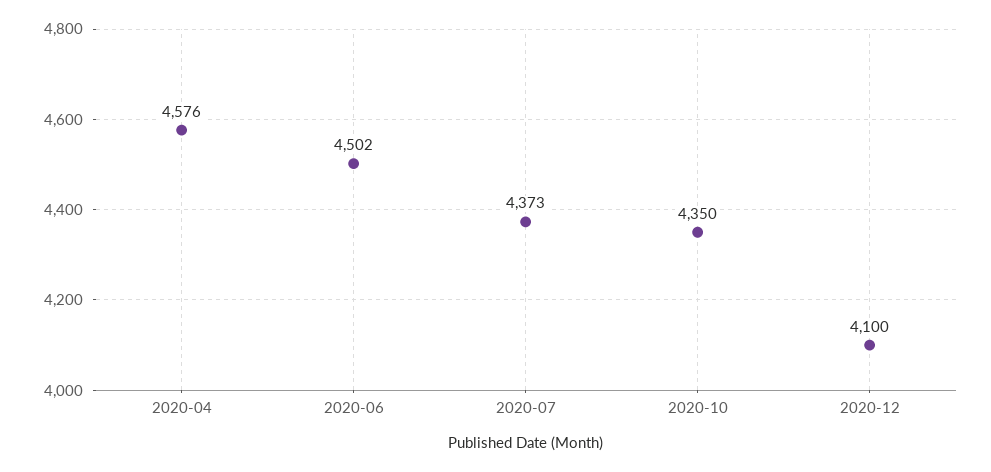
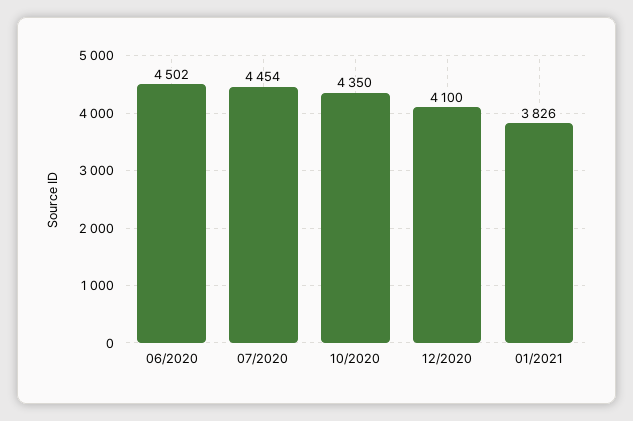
2020-04: 4576 -> none
2020-07: 4373 -> 4454
01/2021: none -> 3826

